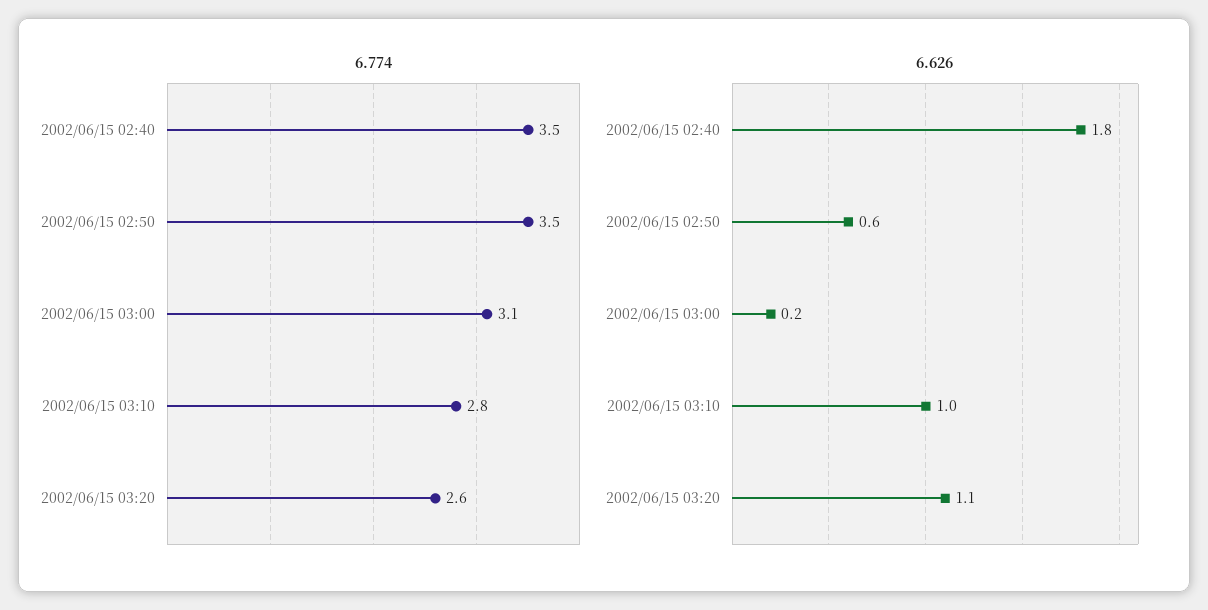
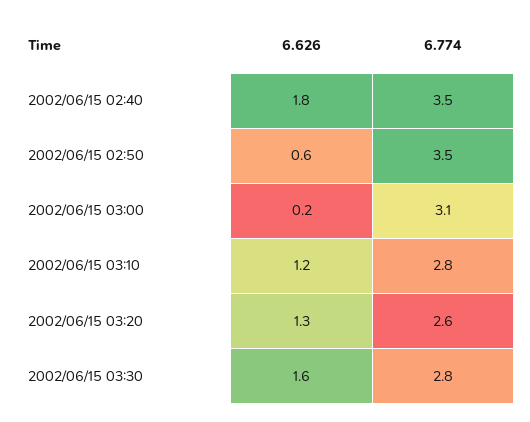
6.626, 2002/06/15 03:10: 1 -> 1.2
6.626, 2002/06/15 03:20: 1.1 -> 1.3
6.626, 2002/06/15 03:30: none -> 1.6
6.774, 2002/06/15 03:30: none -> 2.8

